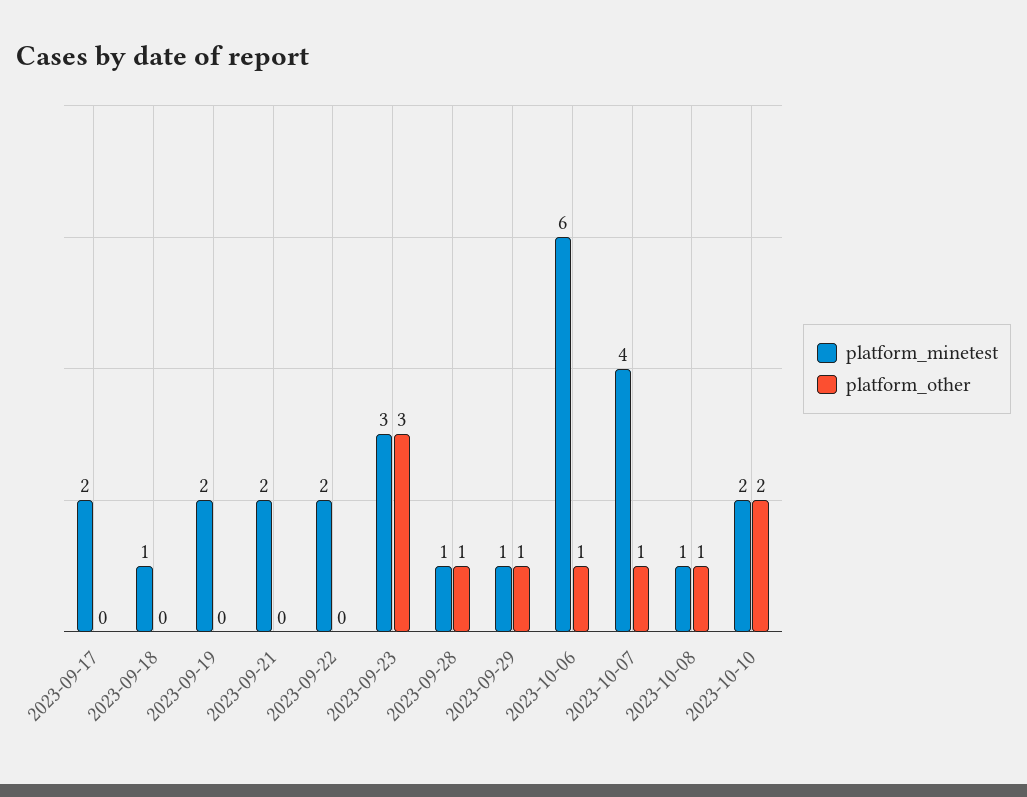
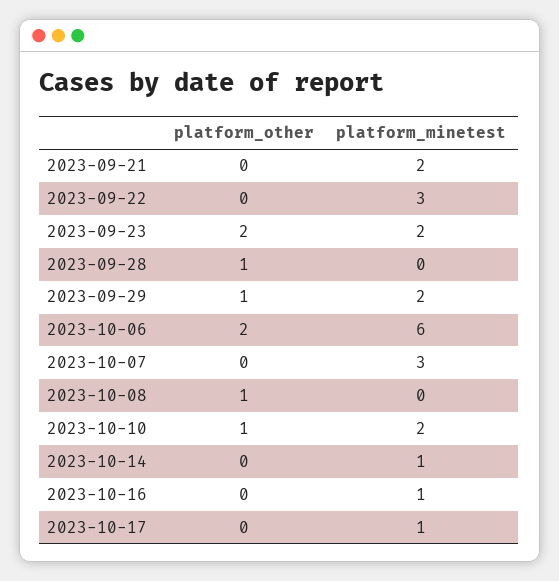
platform_minetest, 2023-09-17: 2 -> none
platform_other, 2023-09-17: 0 -> none
platform_minetest, 2023-09-18: 1 -> none
platform_other, 2023-09-18: 0 -> none
platform_minetest, 2023-09-19: 2 -> none
platform_other, 2023-09-19: 0 -> none
platform_minetest, 2023-09-22: 2 -> 3
platform_minetest, 2023-09-23: 3 -> 2
platform_other, 2023-09-23: 3 -> 2
platform_minetest, 2023-09-28: 1 -> 0
platform_minetest, 2023-09-29: 1 -> 2
platform_other, 2023-10-06: 1 -> 2
platform_minetest, 2023-10-07: 4 -> 3
platform_other, 2023-10-07: 1 -> 0
platform_minetest, 2023-10-08: 1 -> 0
platform_other, 2023-10-10: 2 -> 1
platform_other, 2023-10-14: none -> 0
platform_minetest, 2023-10-14: none -> 1
platform_other, 2023-10-16: none -> 0
platform_minetest, 2023-10-16: none -> 1
platform_other, 2023-10-17: none -> 0
platform_minetest, 2023-10-17: none -> 1

